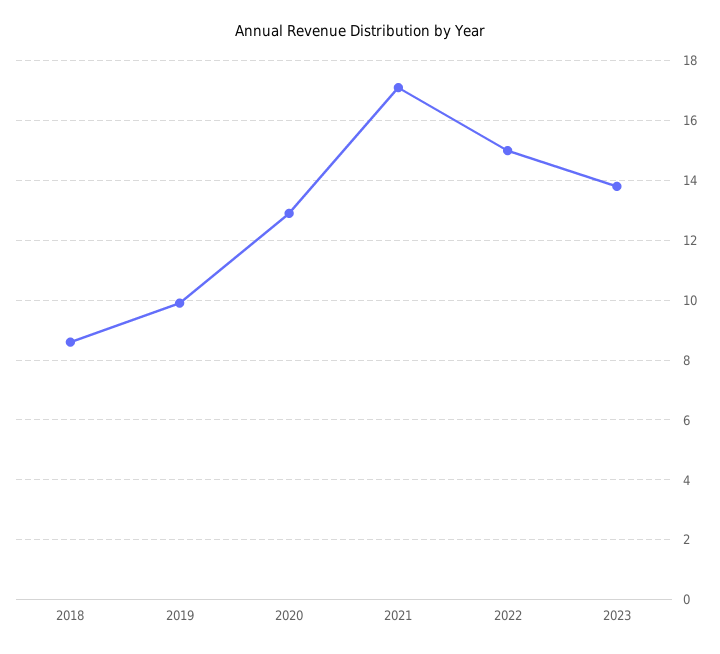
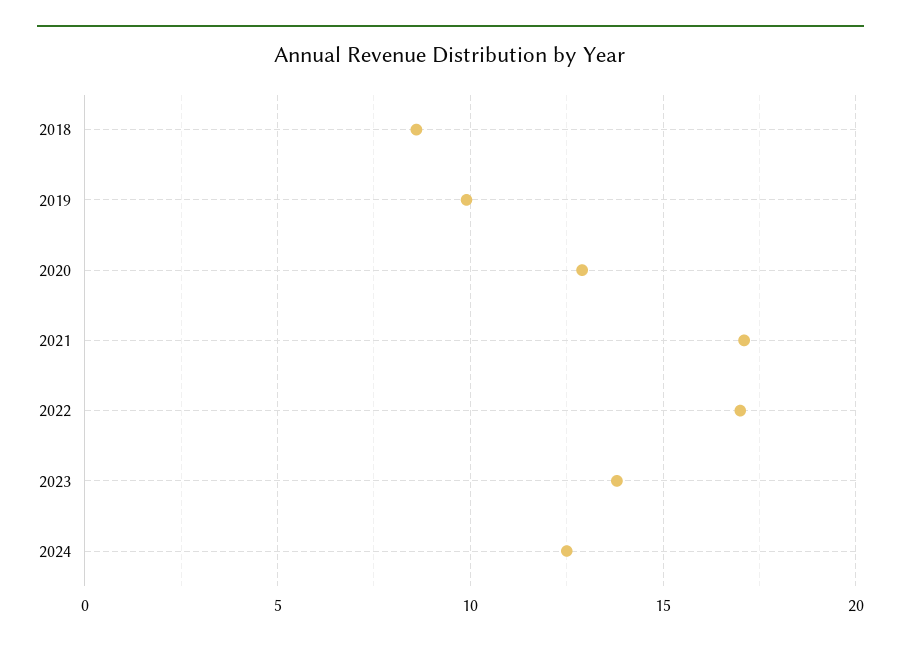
2022: 15 -> 17
2024: none -> 12.5

